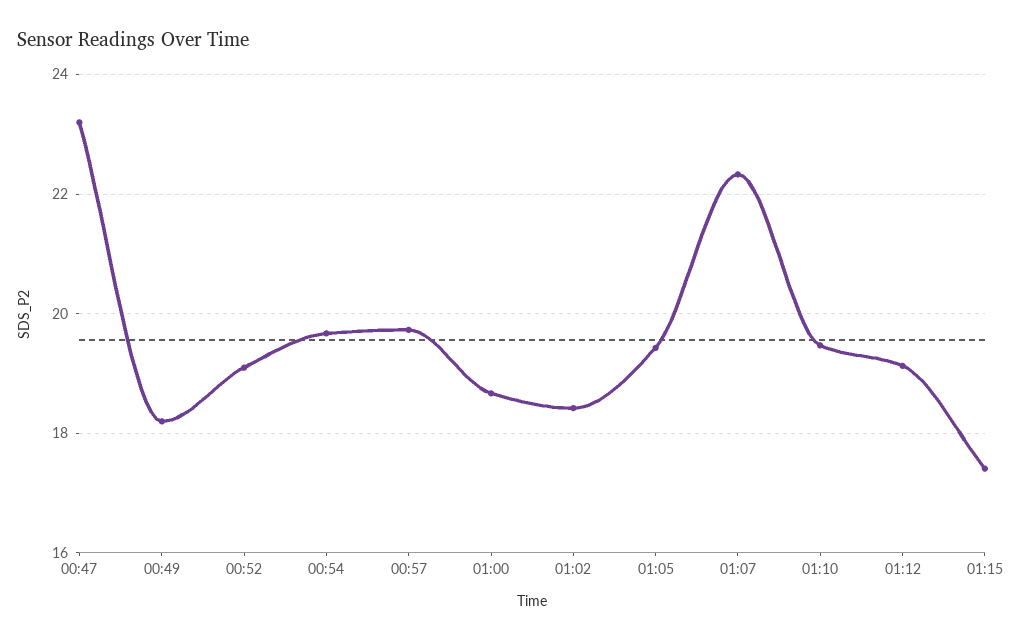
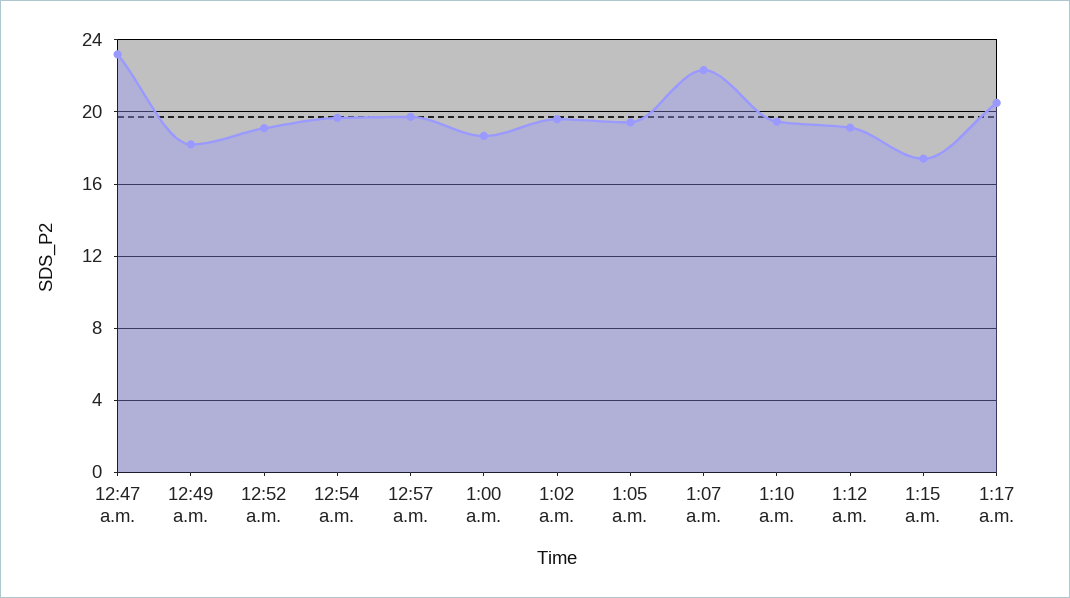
01:02: 18.4 -> 19.5
1:17 a.m.: none -> 20.5

